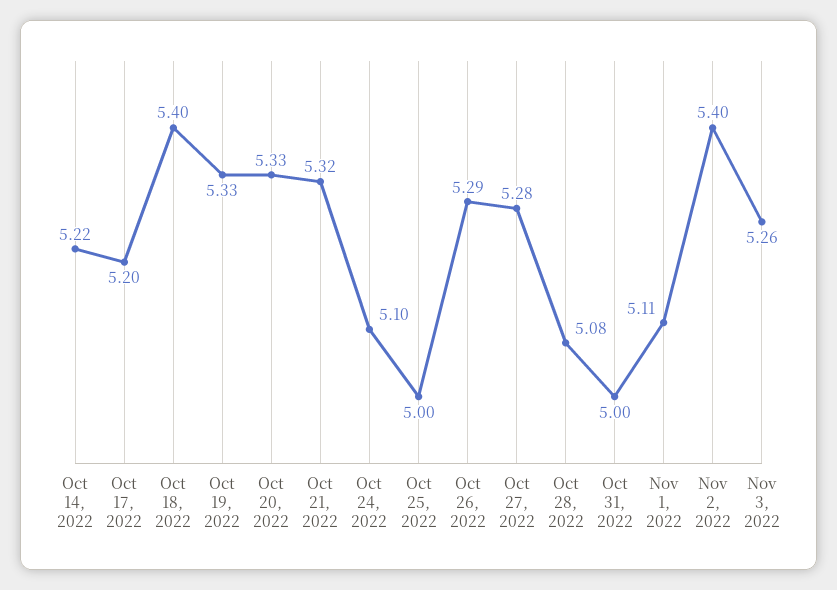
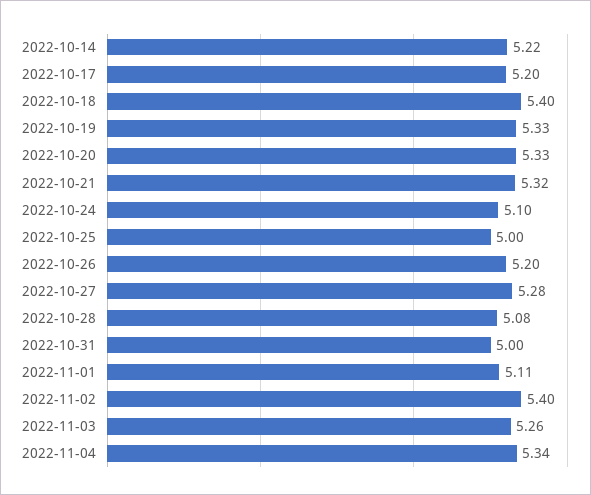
Oct 26, 2022: 5.29 -> 5.2
2022-11-04: none -> 5.34

